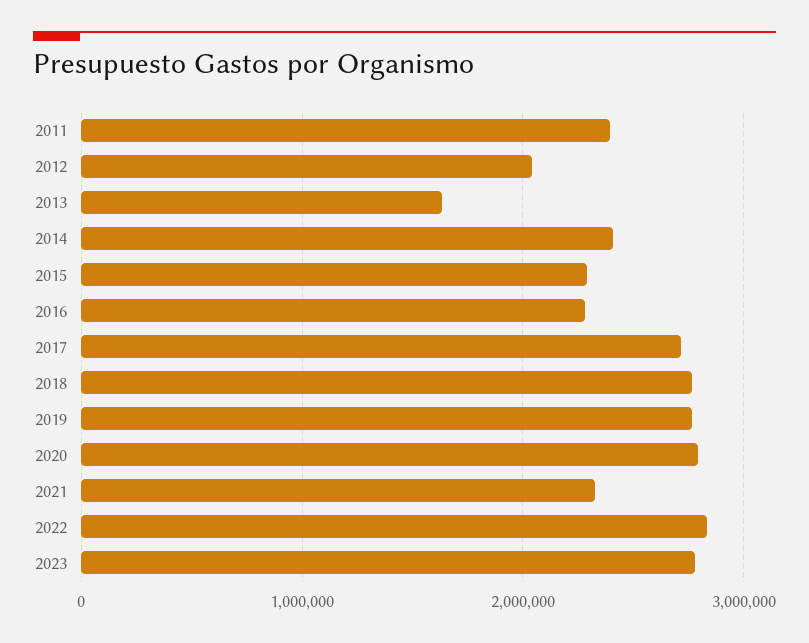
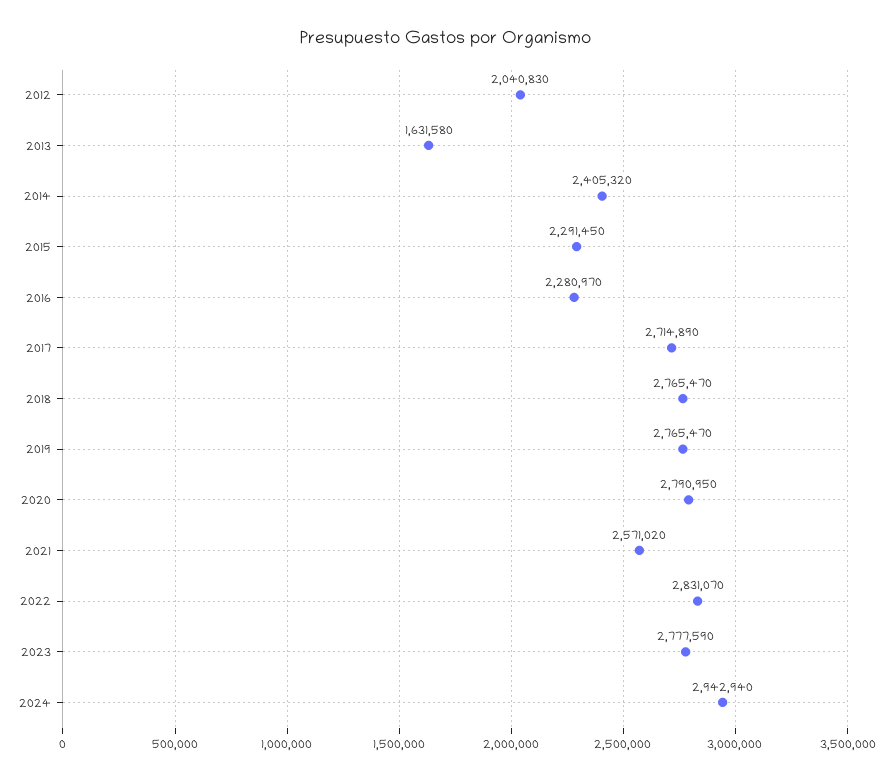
2011: 2400000 -> none
2021: 2300000 -> 2571020
2024: none -> 2942940

